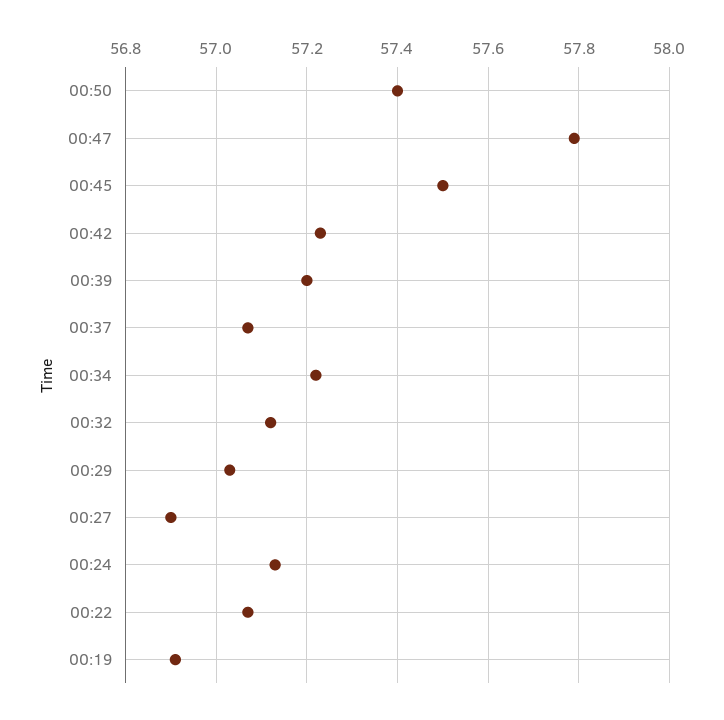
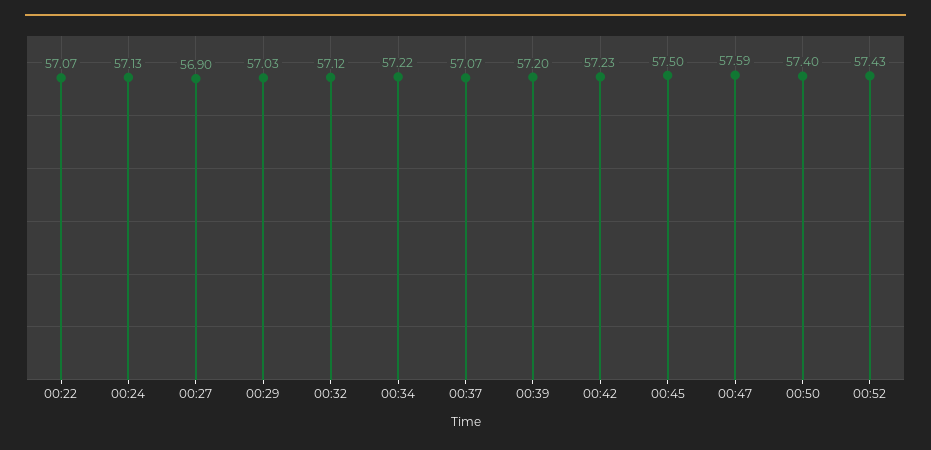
00:47: 57.8 -> 57.59
00:19: 56.9 -> none
00:52: none -> 57.43

